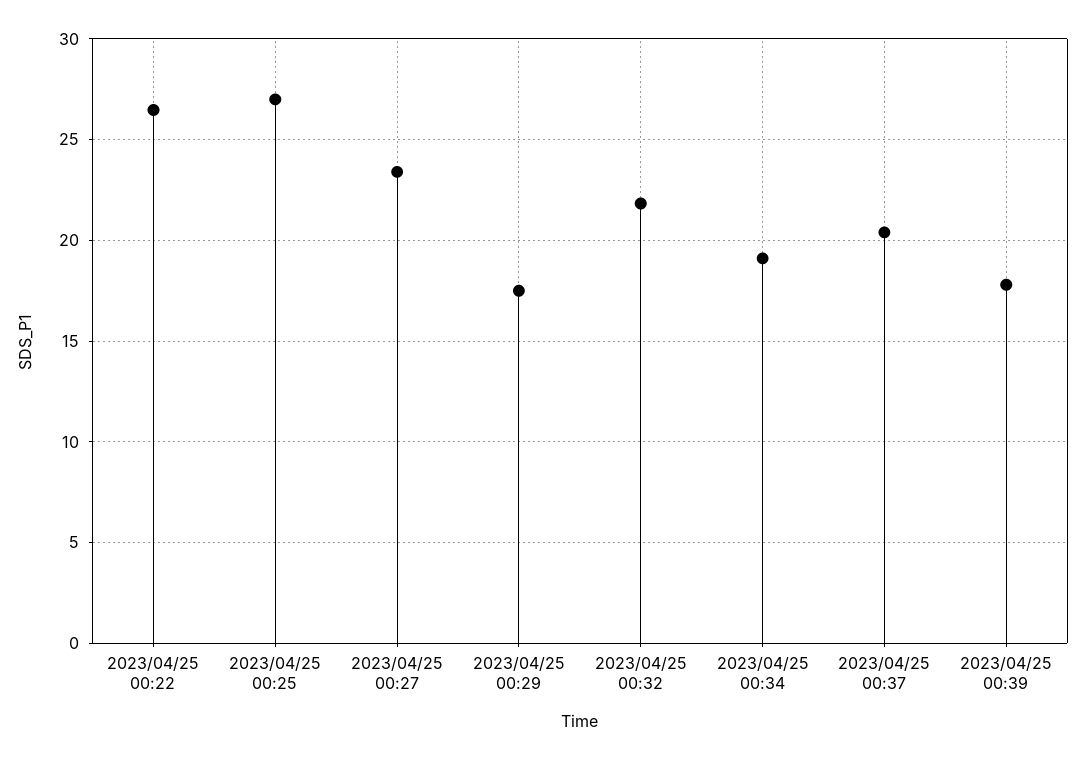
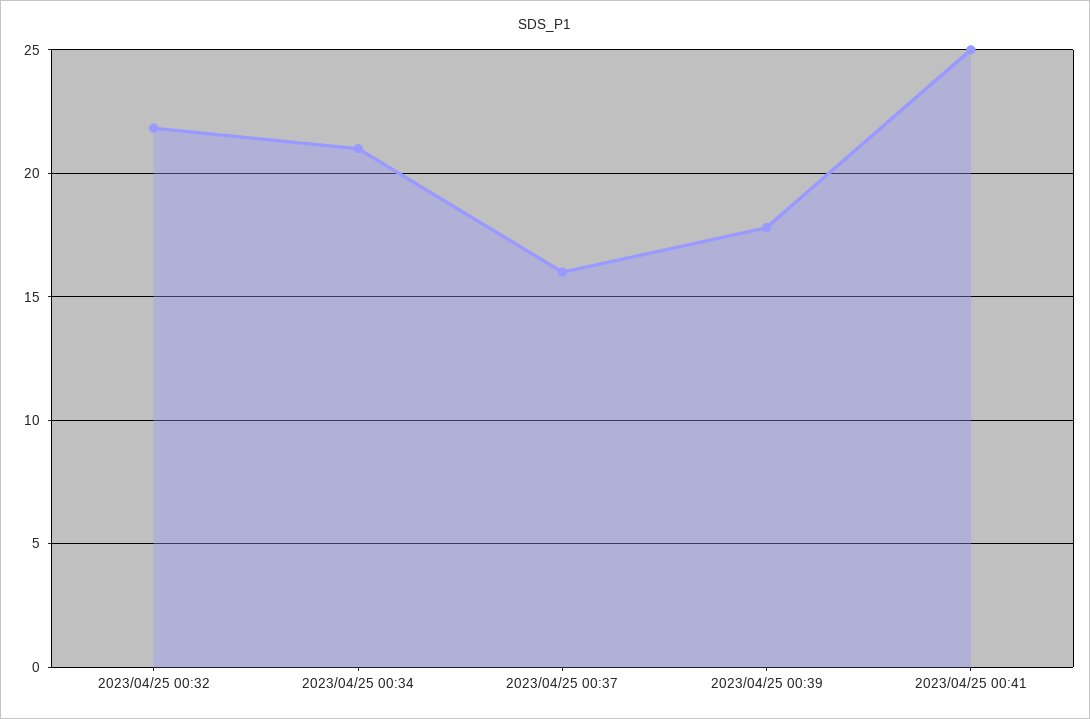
2023/04/25 00:22: 26.5 -> none
2023/04/25 00:25: 27 -> none
2023/04/25 00:27: 23.5 -> none
2023/04/25 00:29: 17.5 -> none
2023/04/25 00:34: 19 -> 21
2023/04/25 00:37: 20.5 -> 16
2023/04/25 00:41: none -> 25

